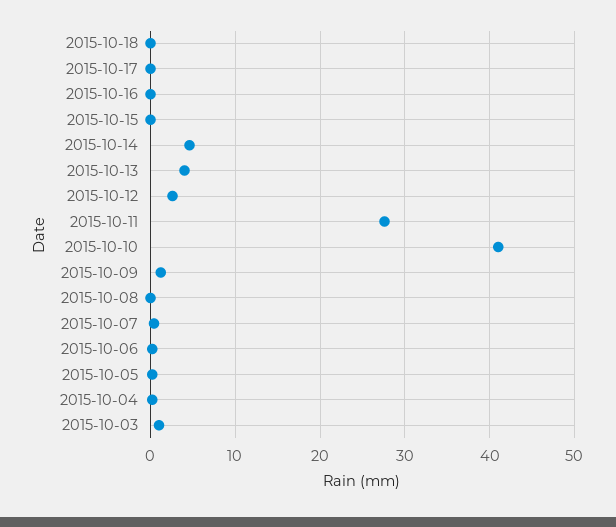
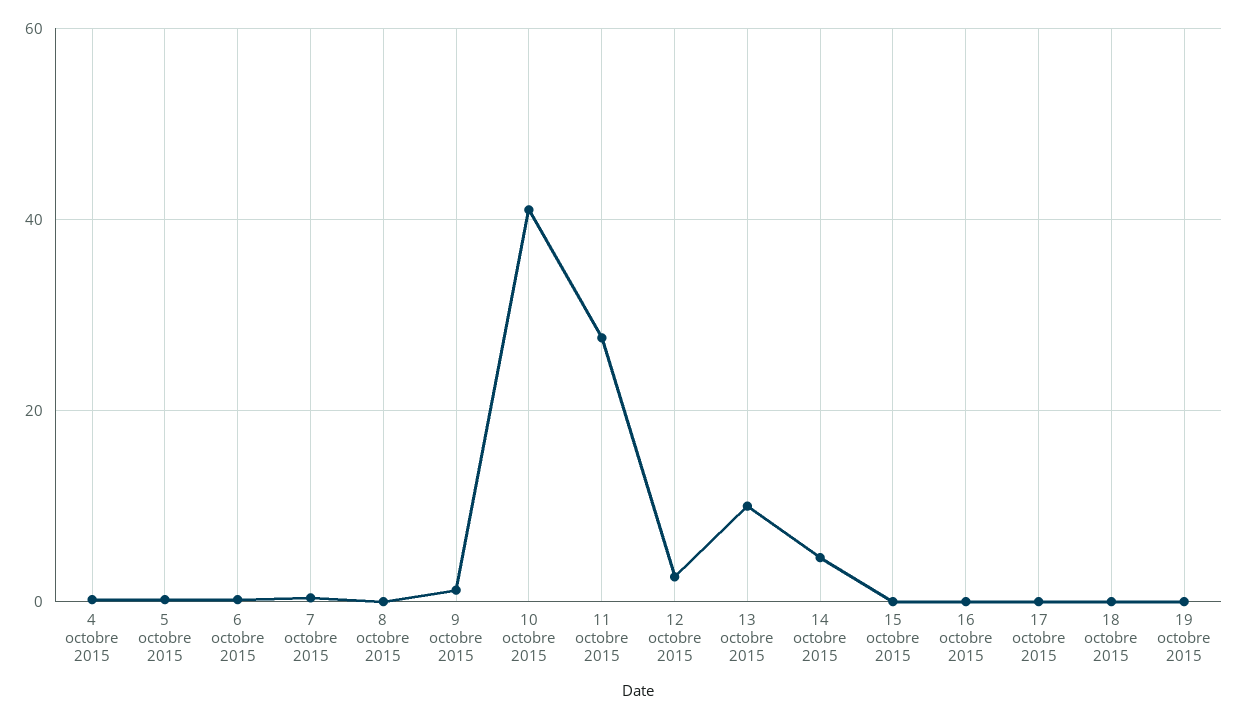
2015-10-13: 4 -> 10
2015-10-03: 1 -> none
19 octobre 2015: none -> 0

